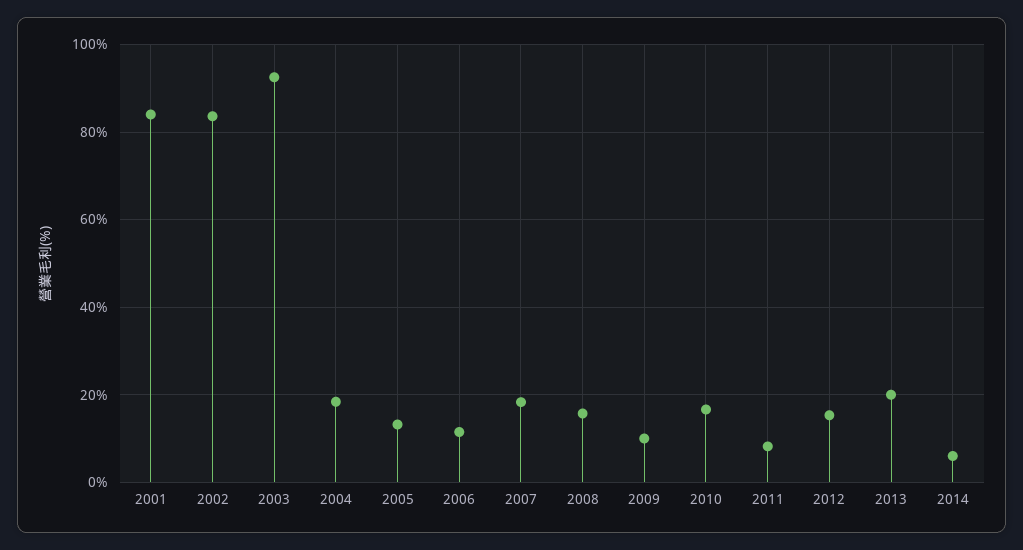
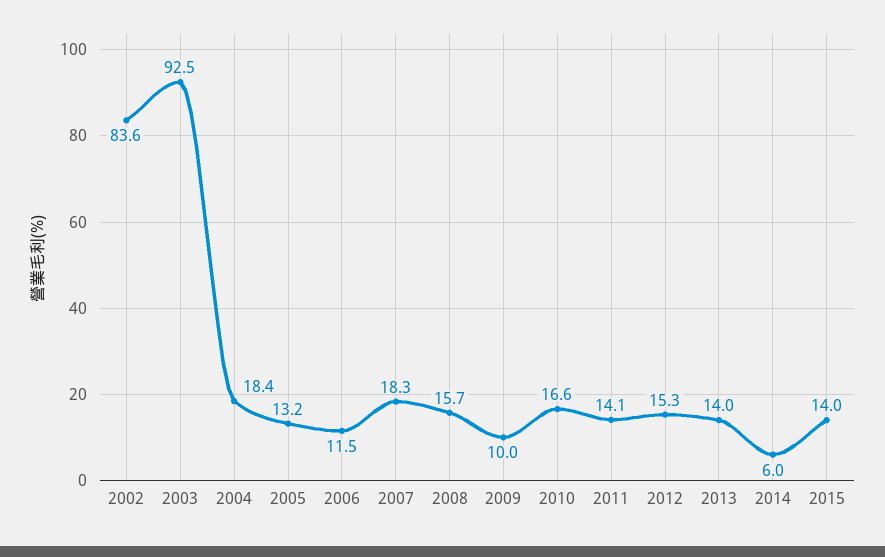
2001: 84 -> none
2011: 8 -> 14.1
2013: 20 -> 14
2015: none -> 14

